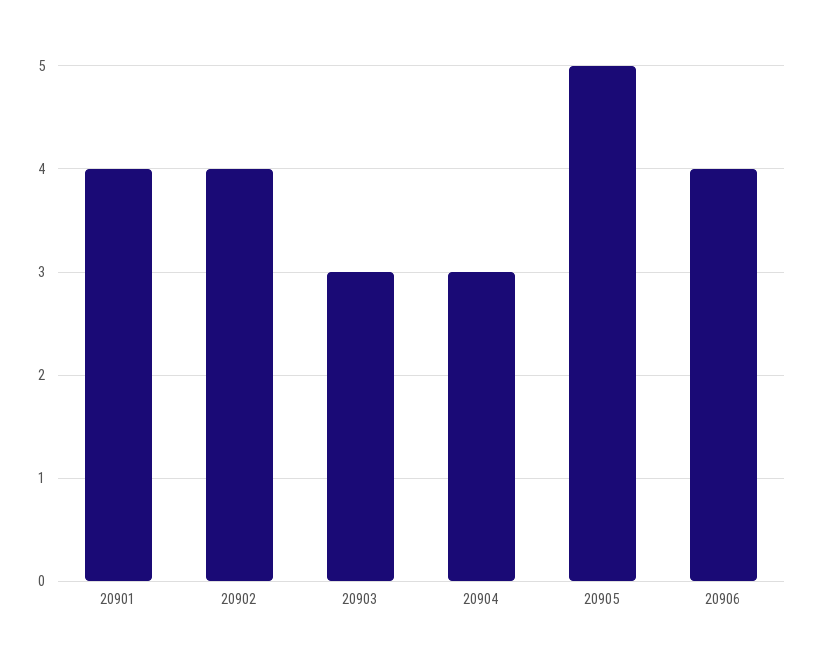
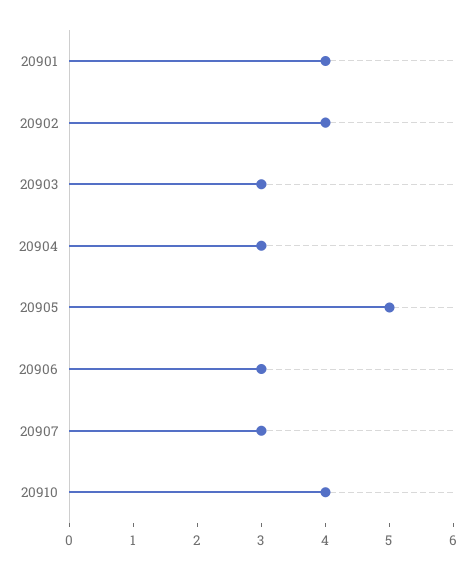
20906: 4 -> 3
20907: none -> 3
20910: none -> 4

